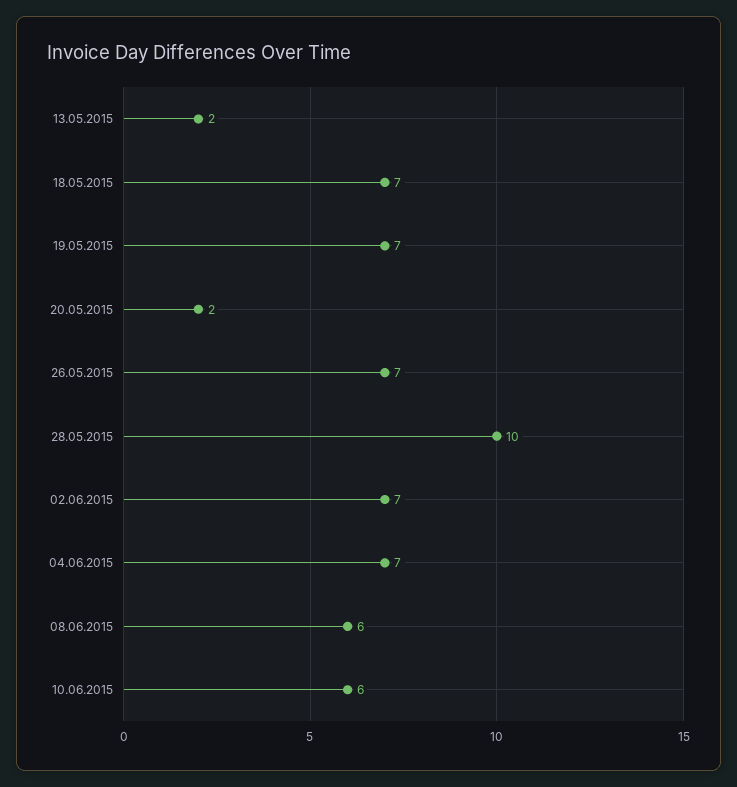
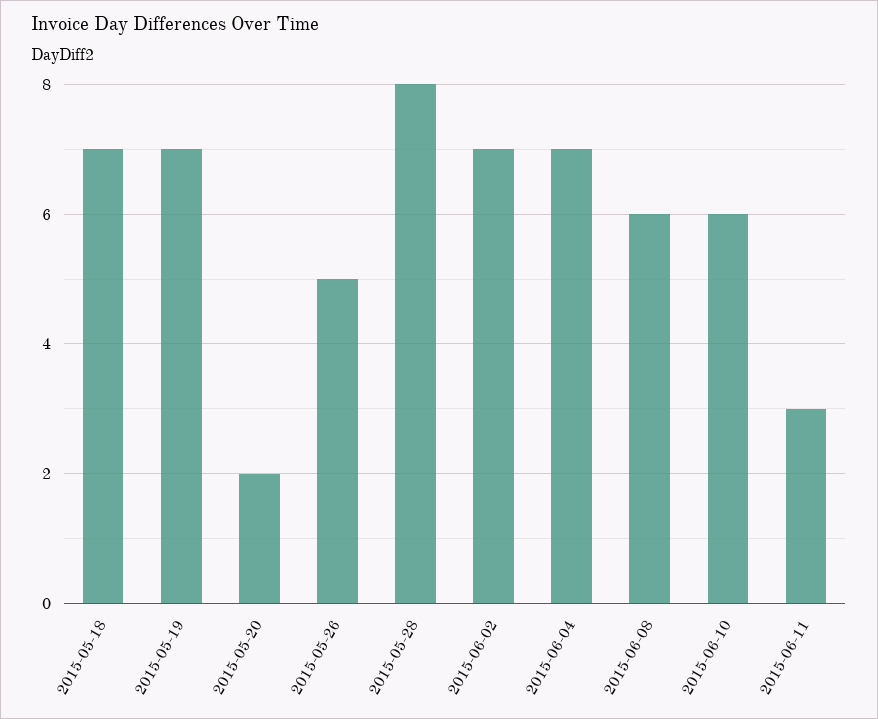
13.05.2015: 2 -> none
26.05.2015: 7 -> 5
28.05.2015: 10 -> 8
2015-06-11: none -> 3

